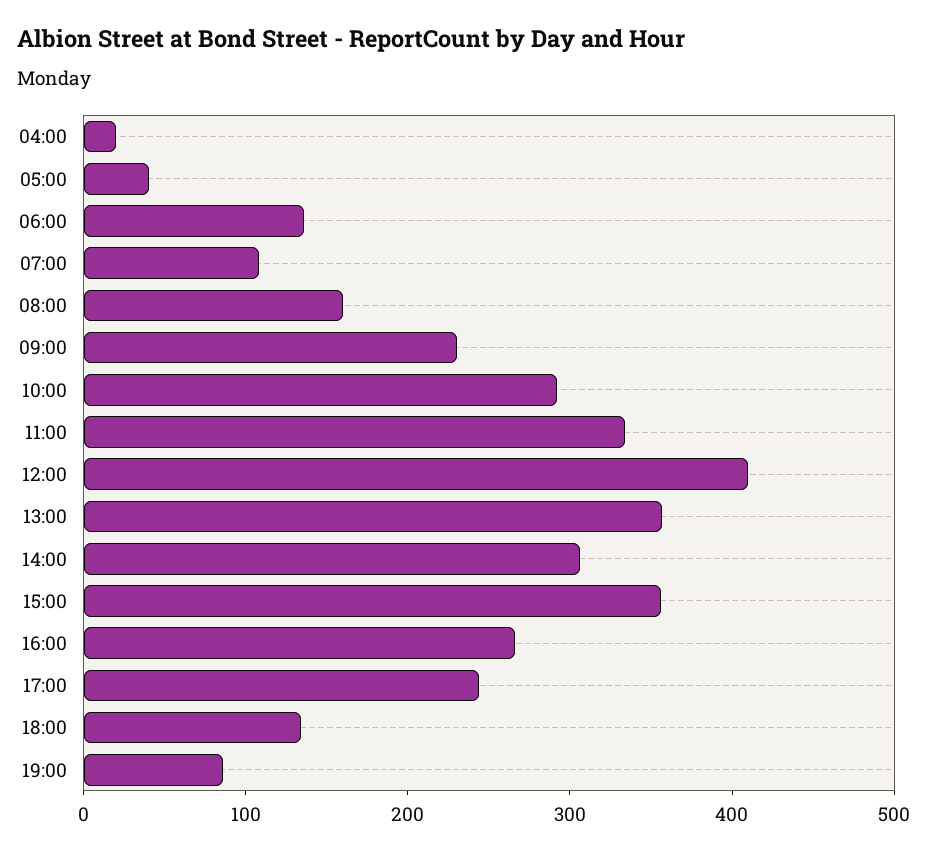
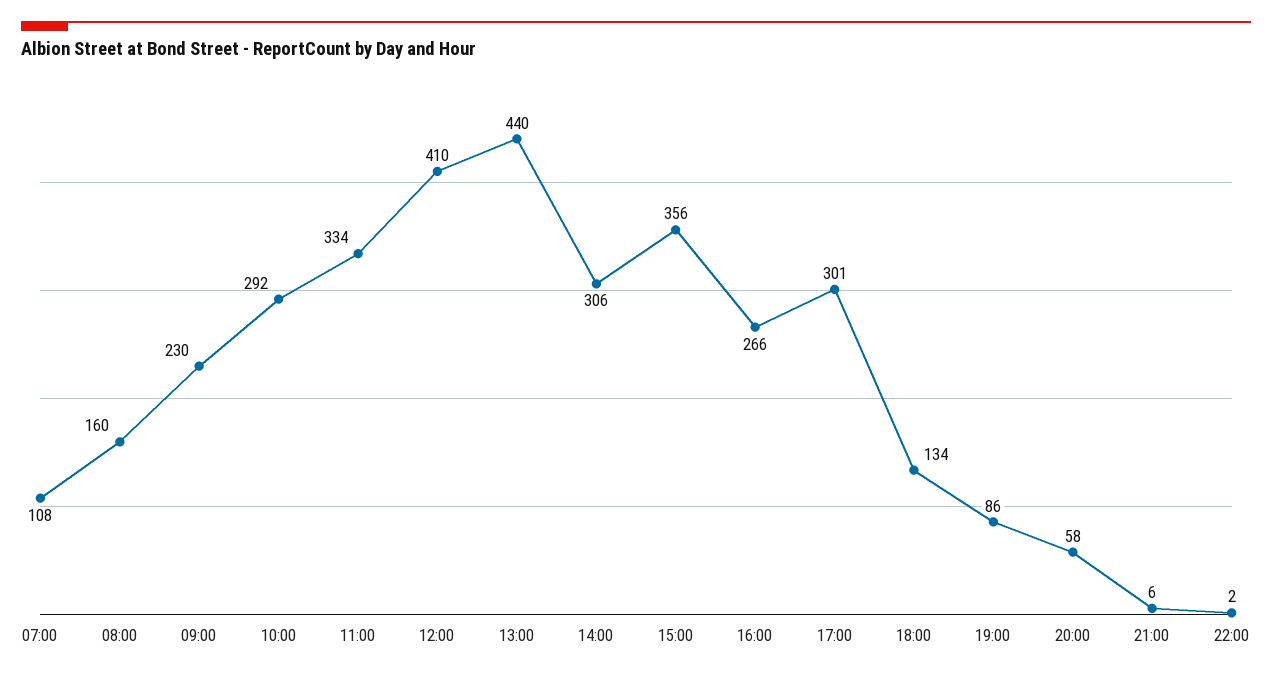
04:00: 20 -> none
05:00: 40 -> none
06:00: 140 -> none
13:00: 360 -> 440
17:00: 240 -> 301
20:00: none -> 58
21:00: none -> 6
22:00: none -> 2

